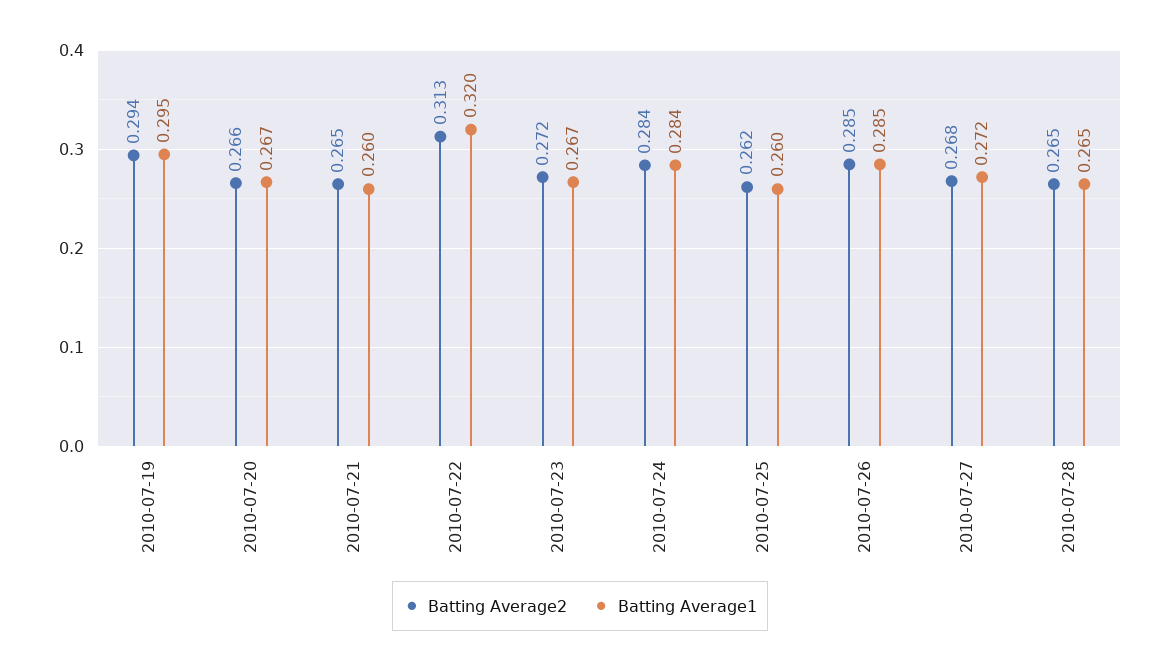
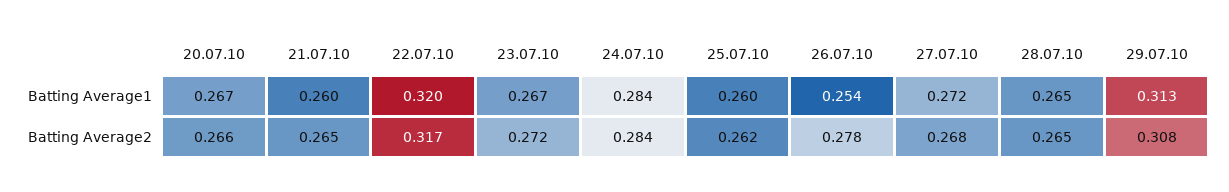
Batting Average2, 2010-07-19: 0.294 -> none
Batting Average1, 2010-07-19: 0.295 -> none
Batting Average2, 2010-07-22: 0.313 -> 0.317
Batting Average2, 2010-07-26: 0.285 -> 0.278
Batting Average1, 2010-07-26: 0.285 -> 0.254
Batting Average1, 29.07.10: none -> 0.313
Batting Average2, 29.07.10: none -> 0.308

